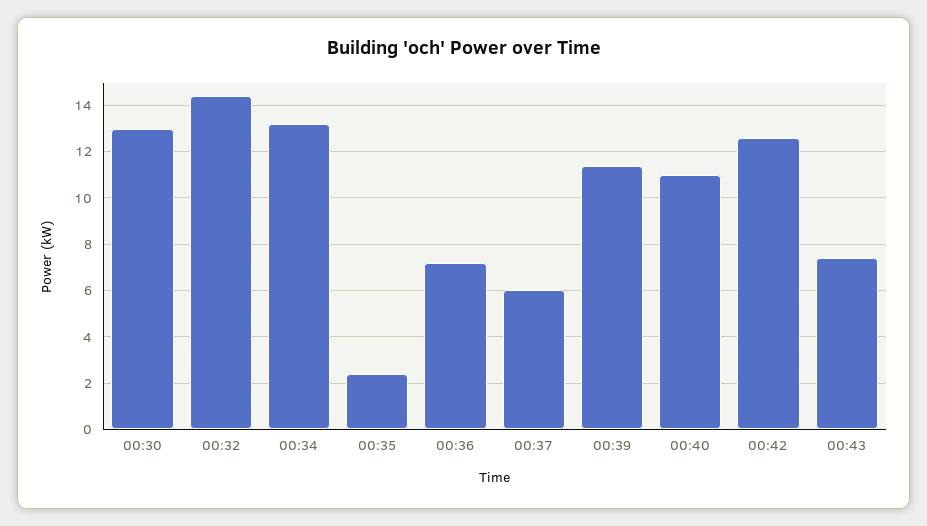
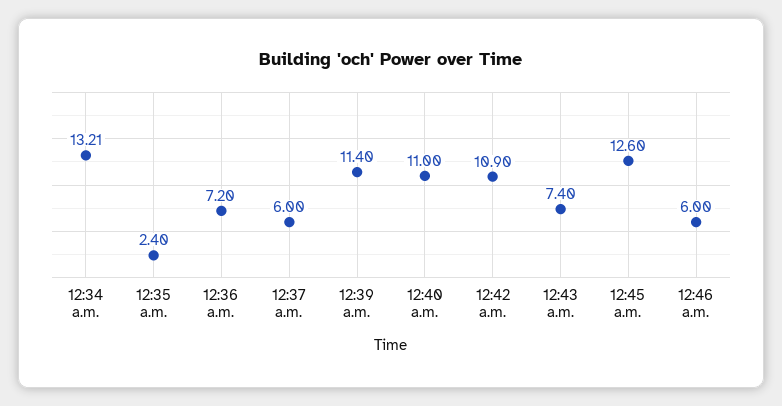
00:30: 13 -> none
00:32: 14.5 -> none
00:42: 12.5 -> 10.9
12:45 a.m.: none -> 12.6
12:46 a.m.: none -> 6

